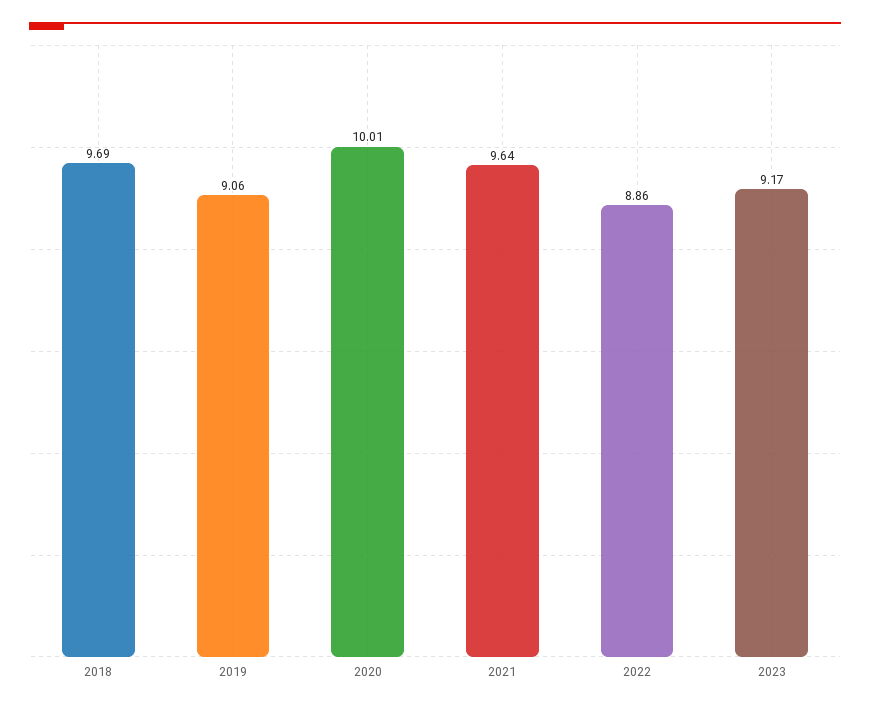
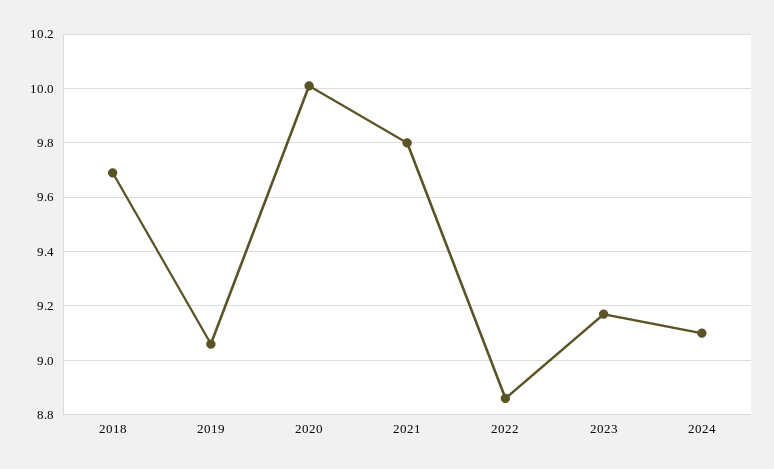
2021: 9.64 -> 9.8
2024: none -> 9.1

